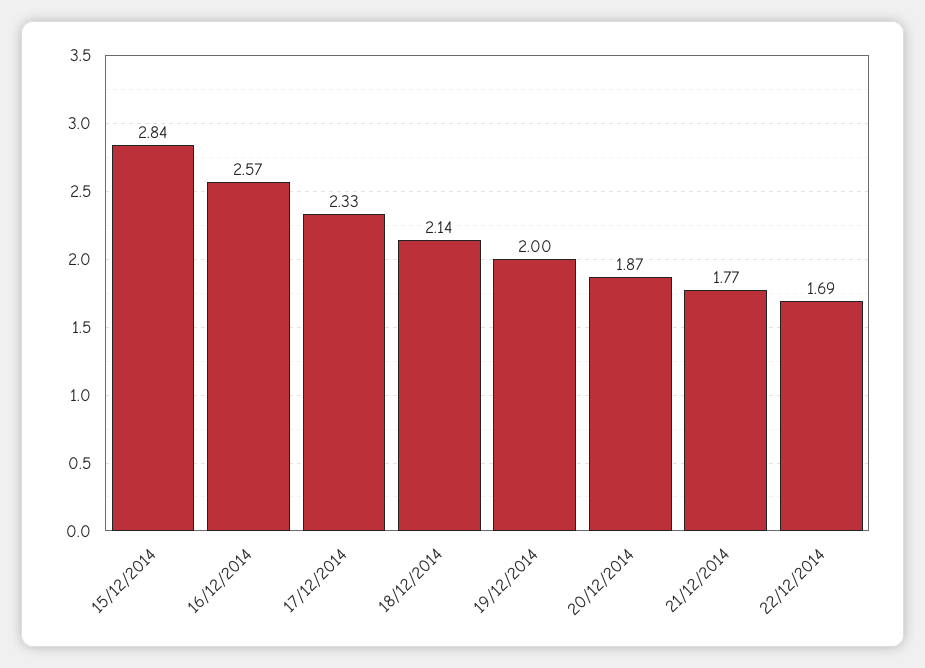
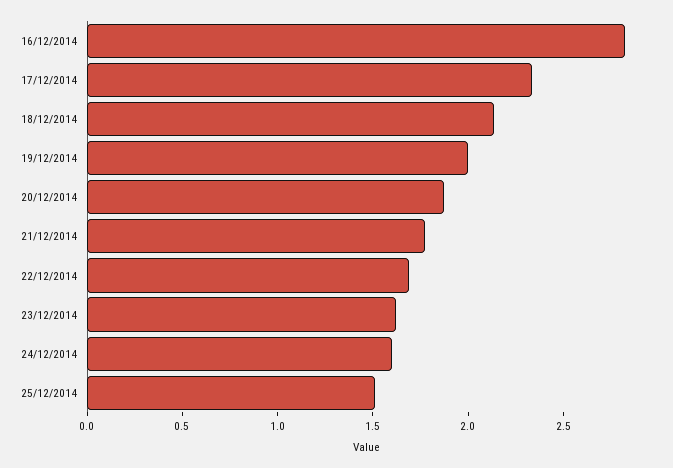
15/12/2014: 2.84 -> none
16/12/2014: 2.57 -> 2.8
23/12/2014: none -> 1.6
24/12/2014: none -> 1.6
25/12/2014: none -> 1.5

